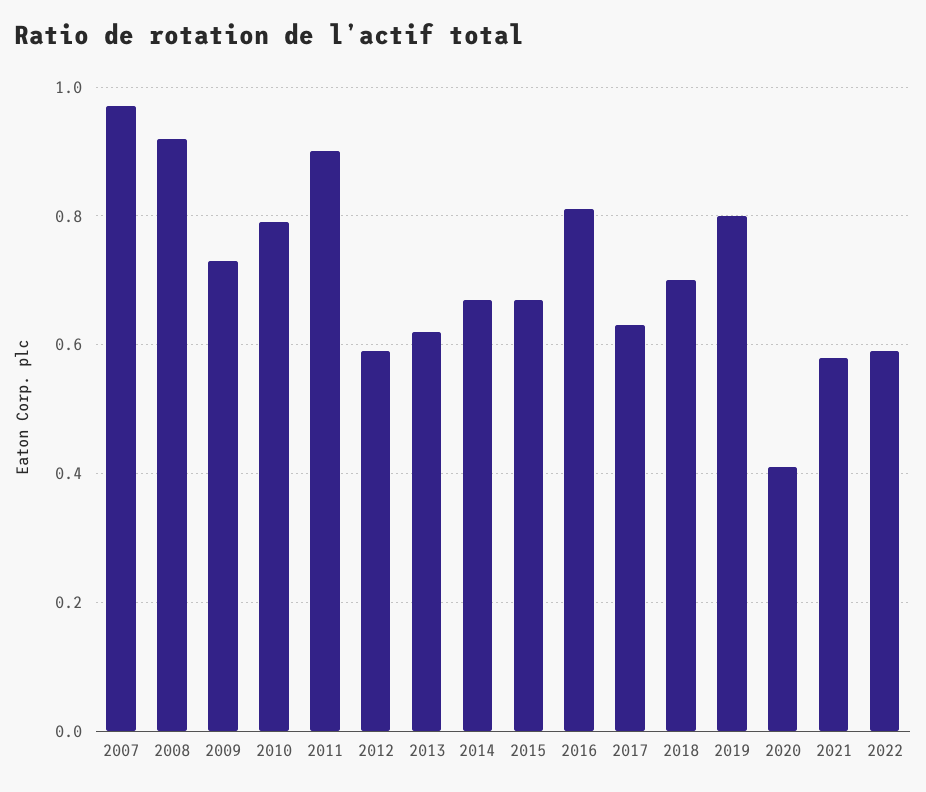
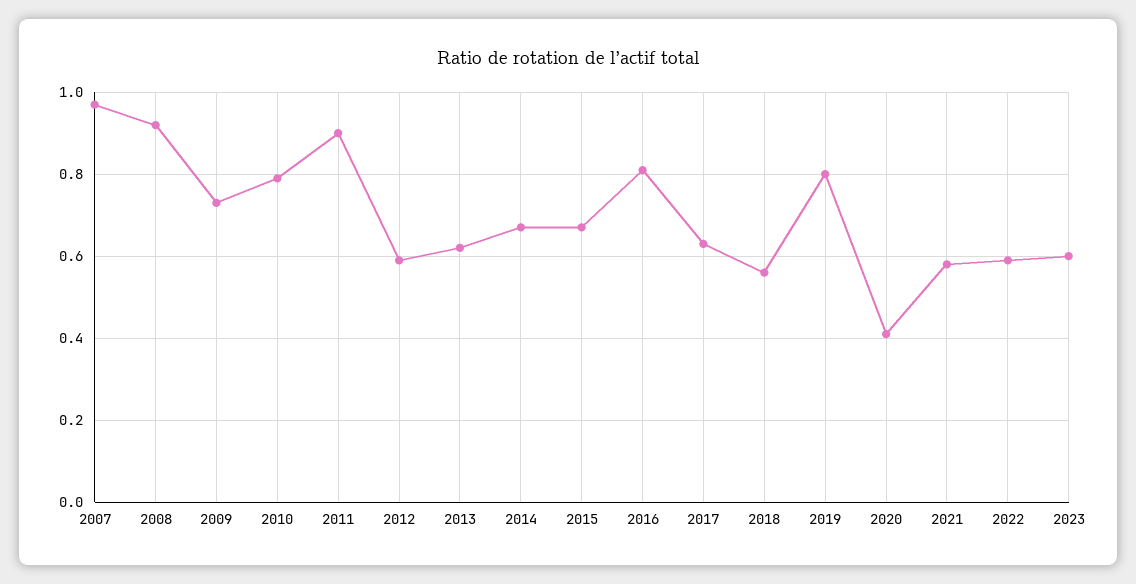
2018: 0.7 -> 0.55
2023: none -> 0.6

